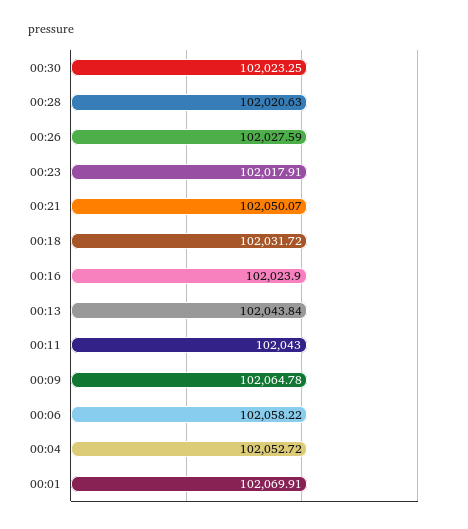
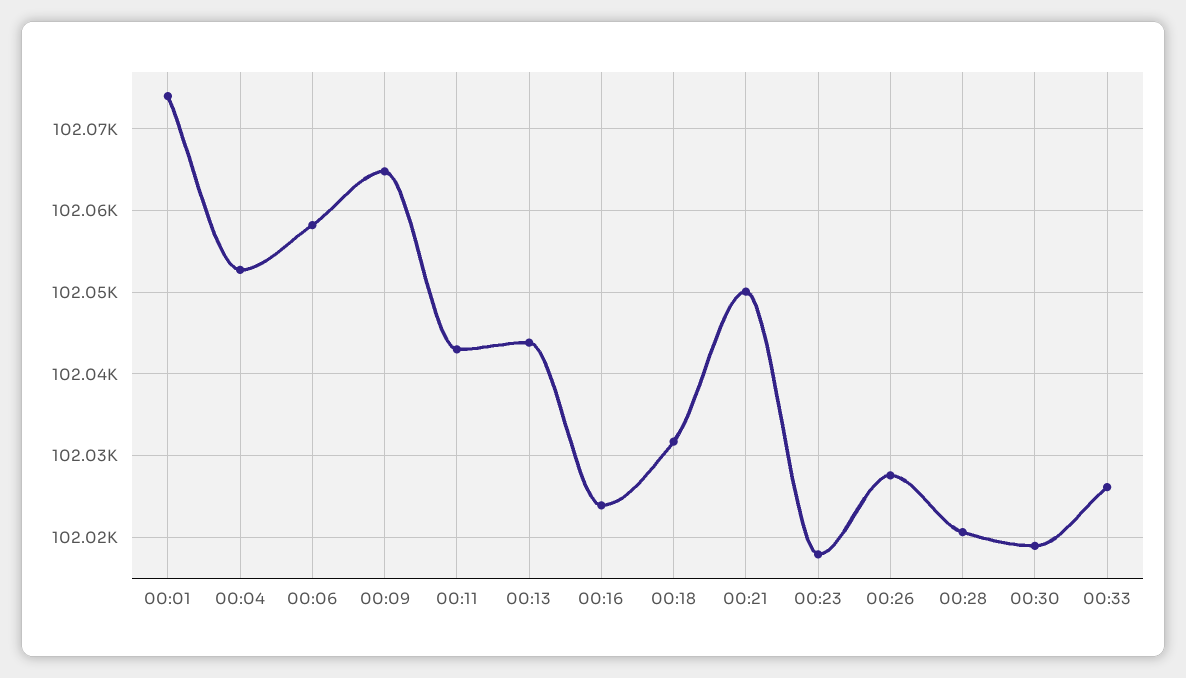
00:30: 102023.25 -> 102019
00:01: 102069.91 -> 102074
00:33: none -> 102026

